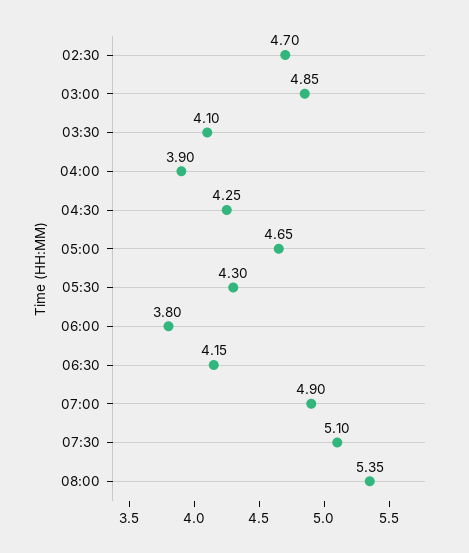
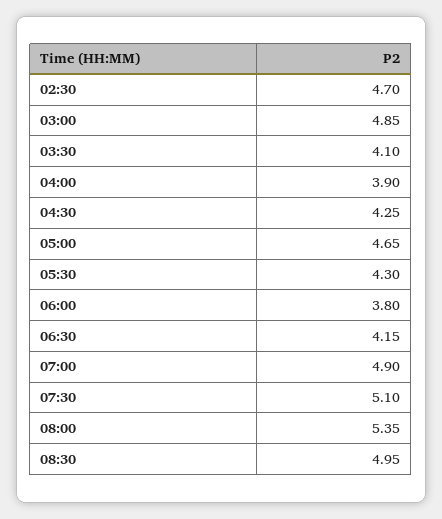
08:30: none -> 4.95

